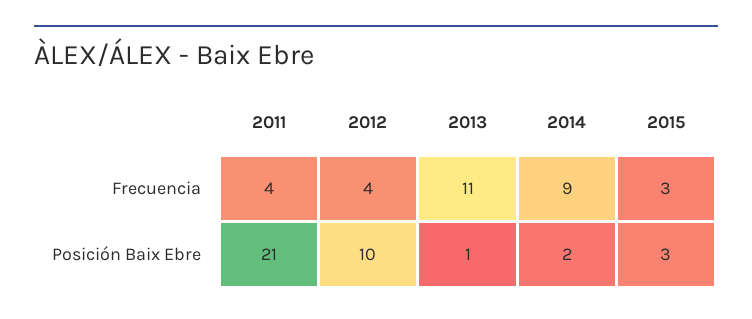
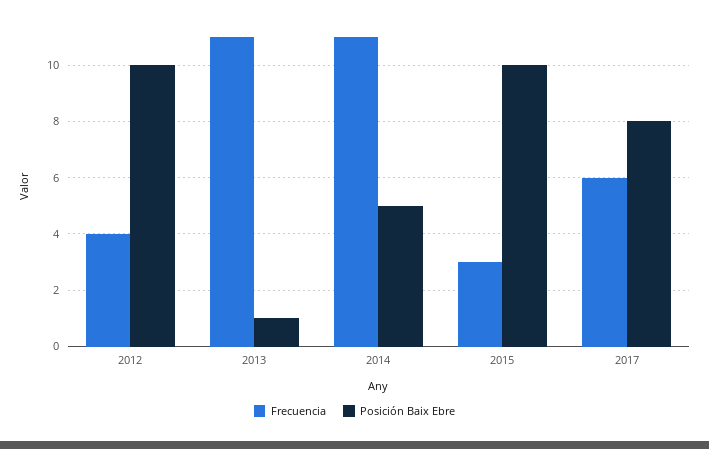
Frecuencia, 2011: 4 -> none
Frecuencia, 2014: 9 -> 11
Posición Baix Ebre, 2011: 21 -> none
Posición Baix Ebre, 2014: 2 -> 5
Posición Baix Ebre, 2015: 3 -> 10
Frecuencia, 2017: none -> 6
Posición Baix Ebre, 2017: none -> 8

